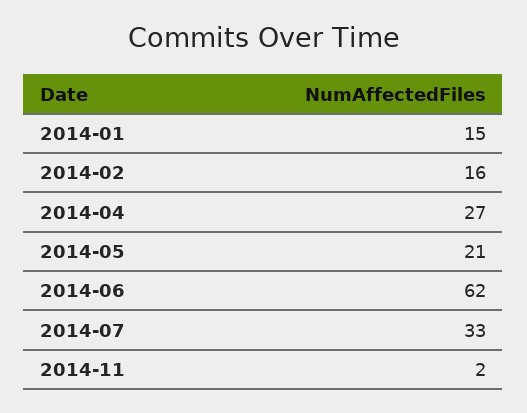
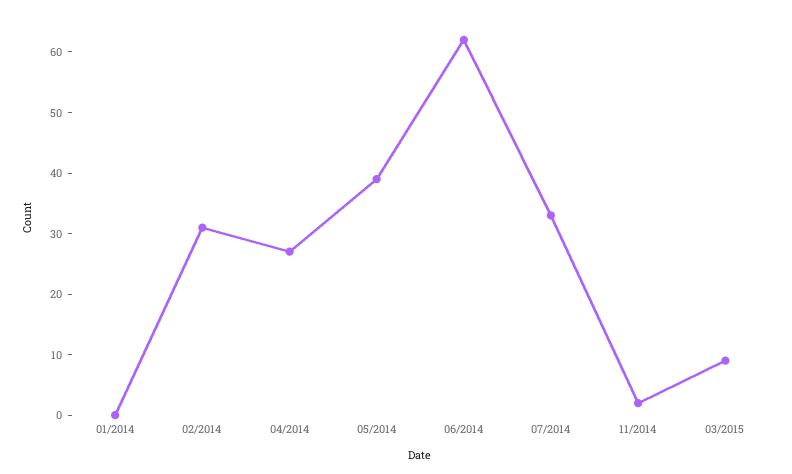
2014-01: 15 -> 0
2014-02: 16 -> 30
2014-05: 21 -> 40
03/2015: none -> 10

